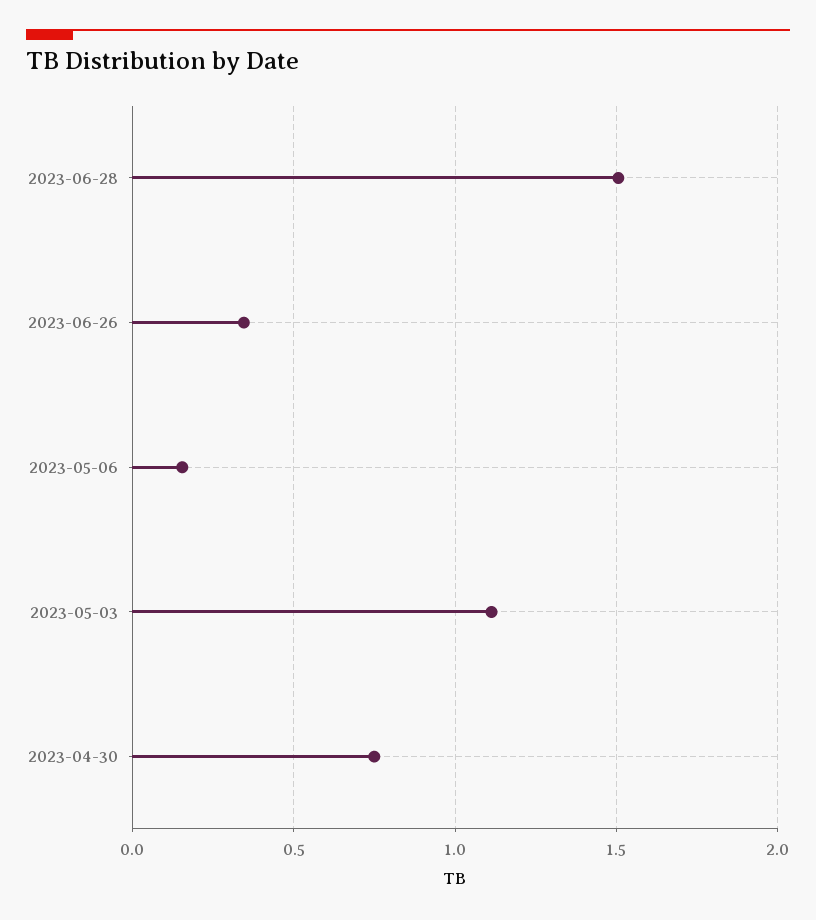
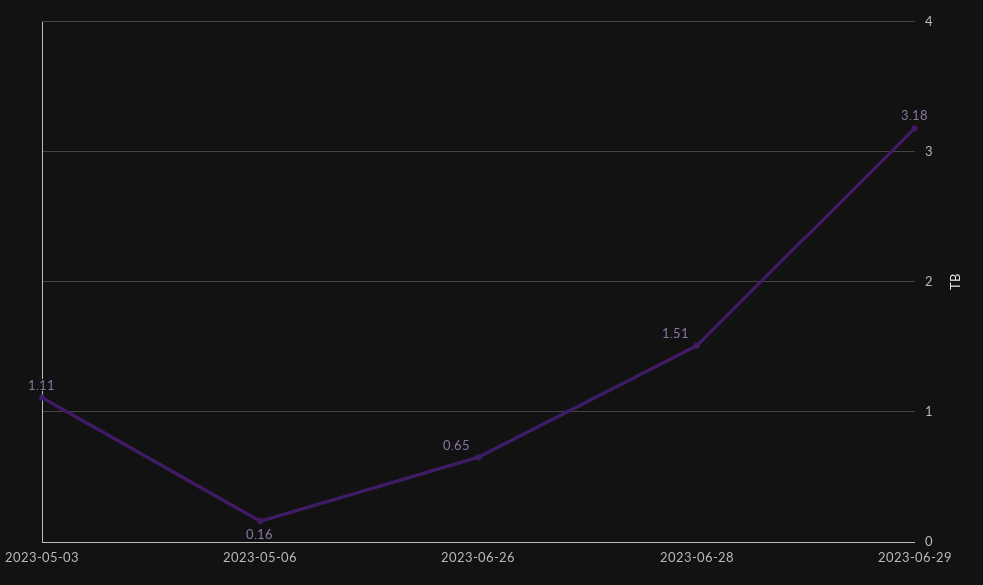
2023-06-26: 0.35 -> 0.65
2023-04-30: 0.75 -> none
2023-06-29: none -> 3.18

